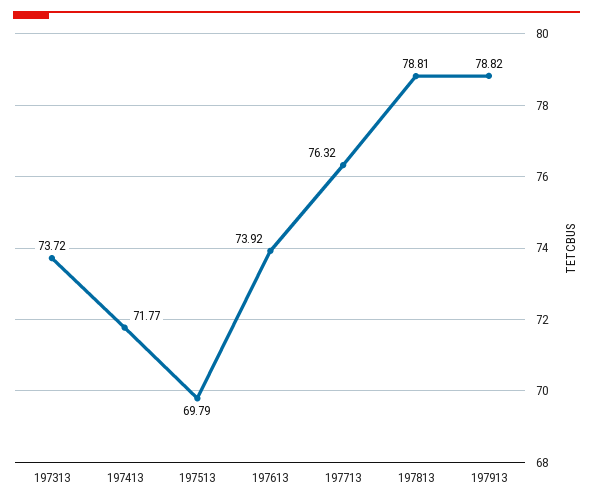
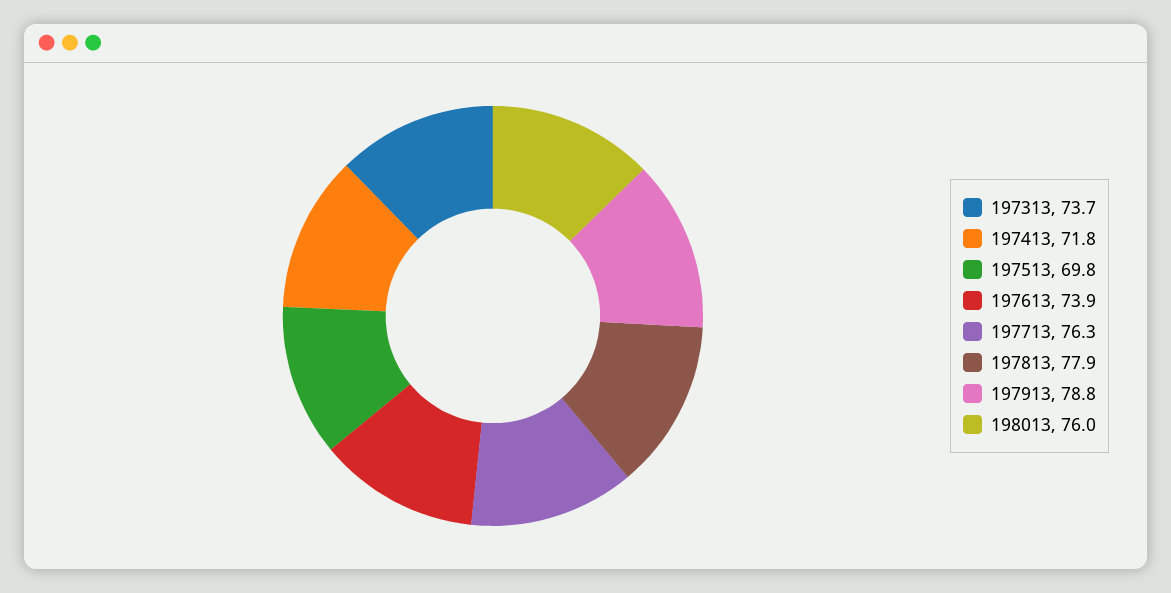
197813: 78.81 -> 77.9
198013: none -> 76

